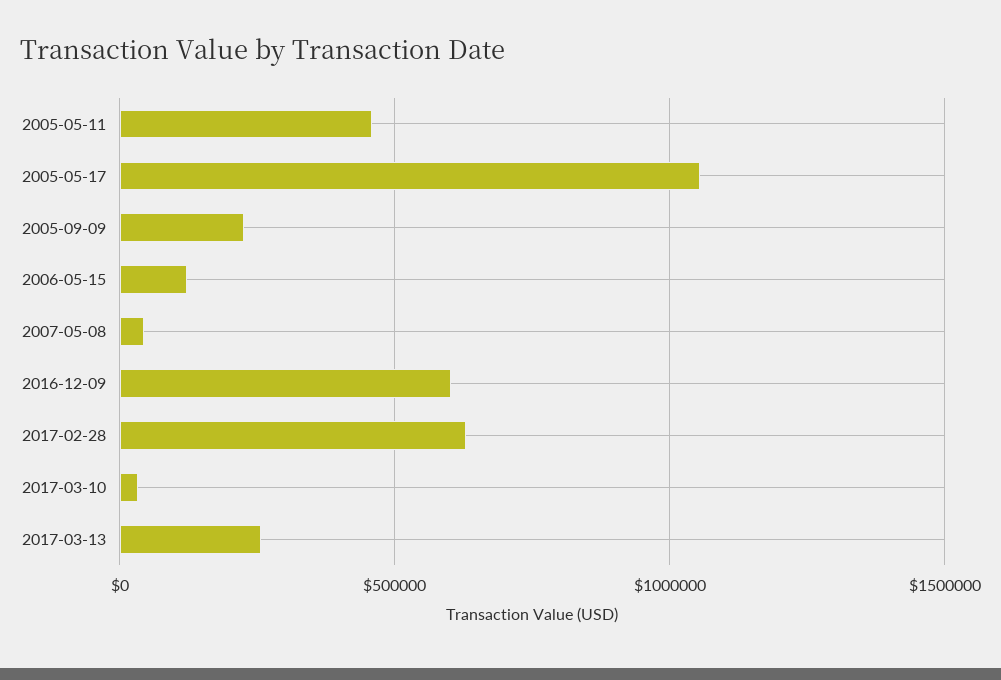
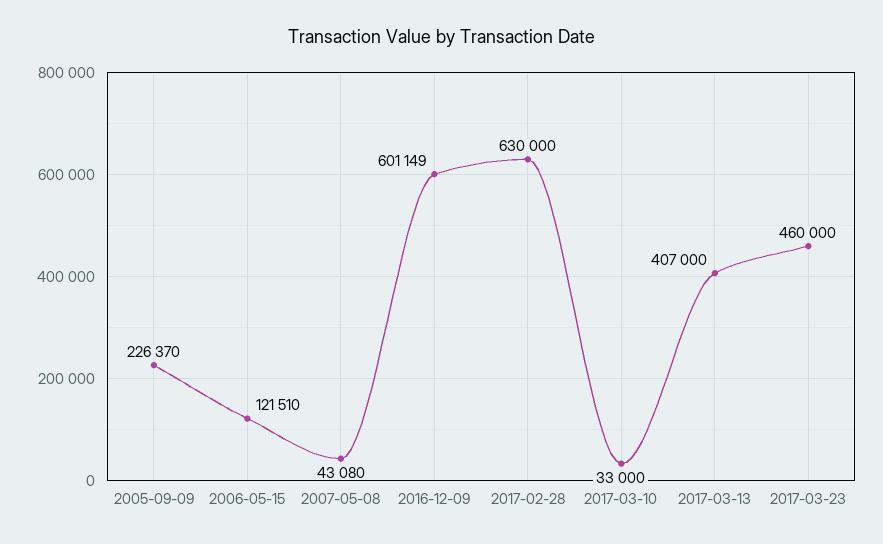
2005-05-11: 450000 -> none
2005-05-17: 1050000 -> none
2017-03-13: 250000 -> 407000
2017-03-23: none -> 460000

